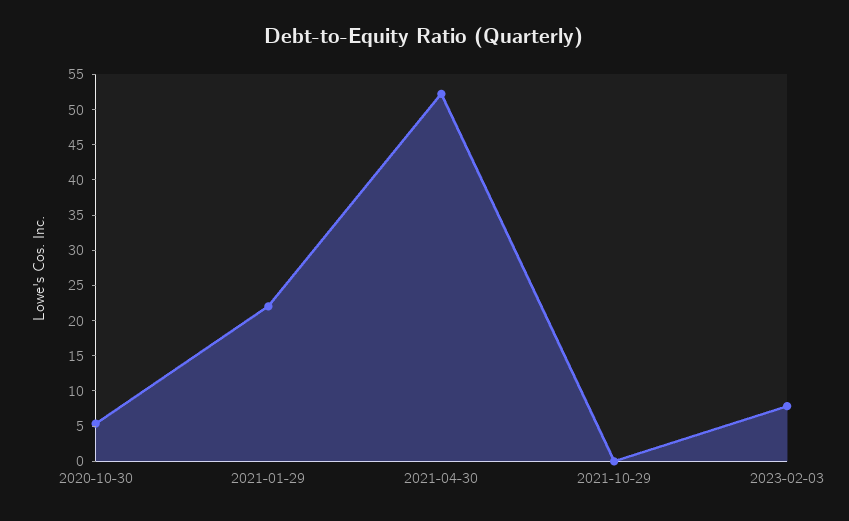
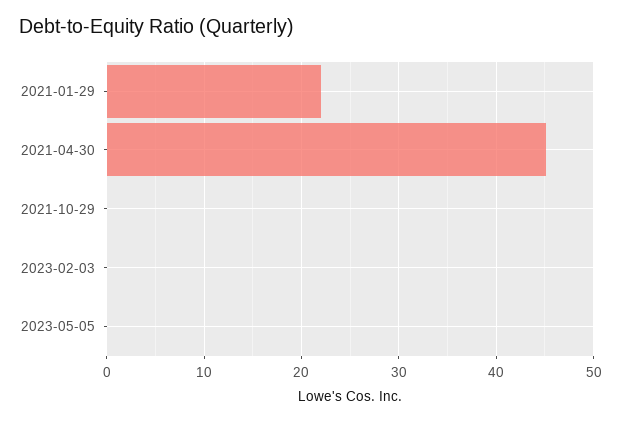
2020-10-30: 5 -> none
2021-04-30: 52.5 -> 45
2023-02-03: 7.5 -> 0
2023-05-05: none -> 0

